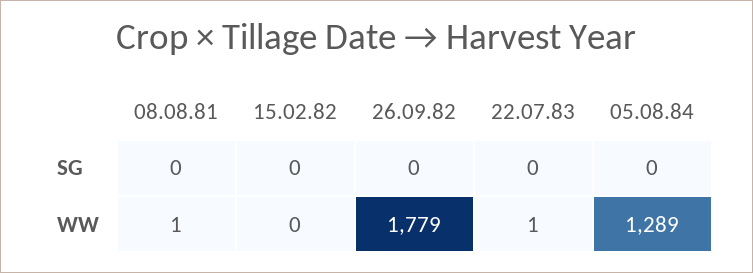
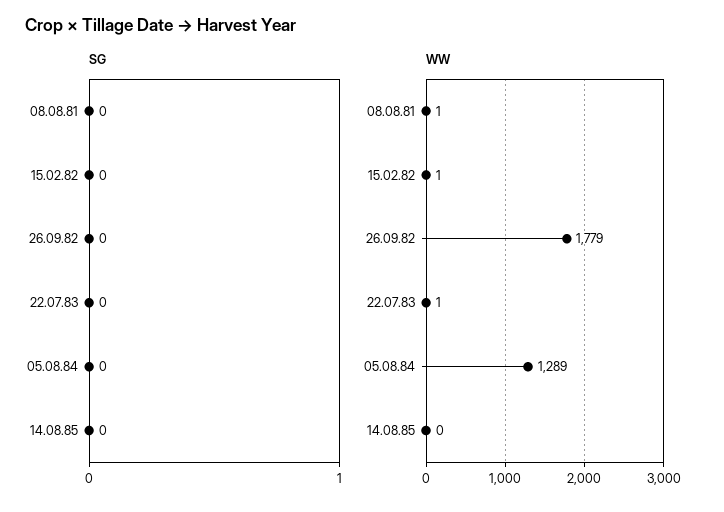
WW, 15.02.82: 0 -> 1
SG, 14.08.85: none -> 0
WW, 14.08.85: none -> 0

